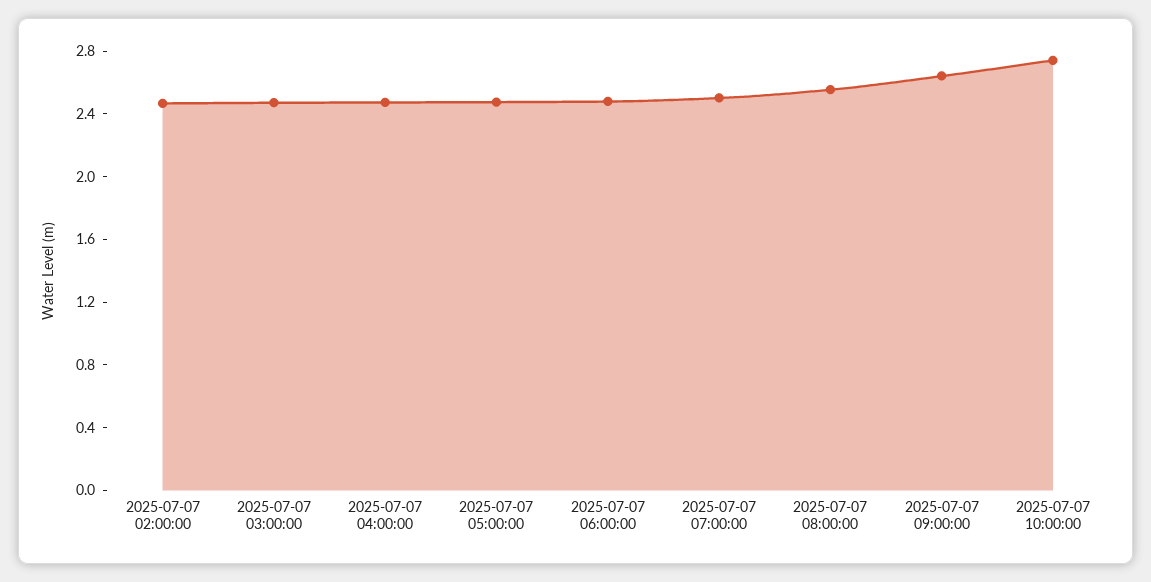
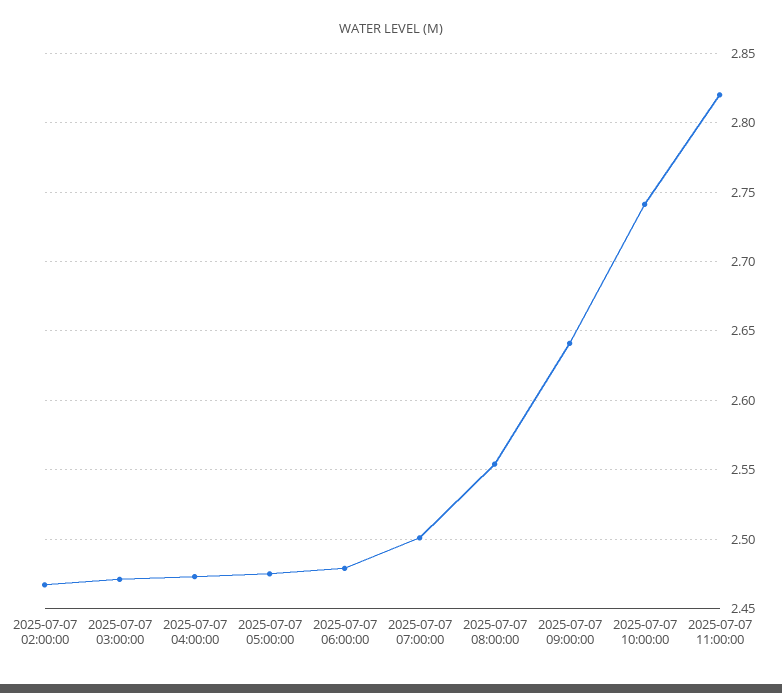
2025-07-07 11:00:00: none -> 2.82

